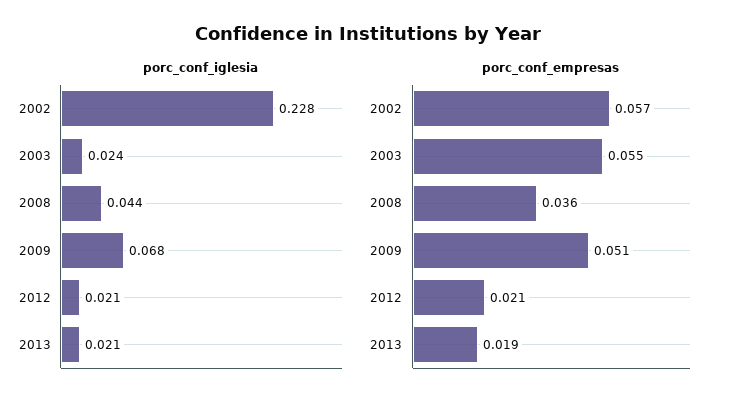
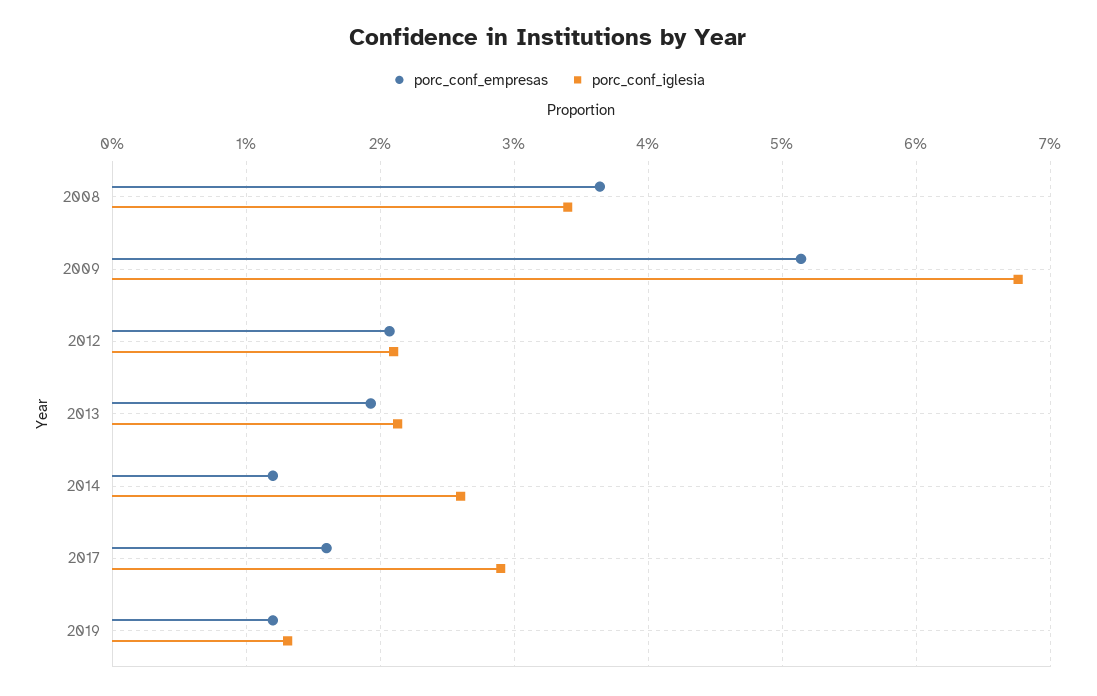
porc_conf_iglesia, 2002: 0.228 -> none
porc_conf_iglesia, 2003: 0.024 -> none
porc_conf_iglesia, 2008: 0.044 -> 0.034
porc_conf_empresas, 2002: 0.057 -> none
porc_conf_empresas, 2003: 0.055 -> none
porc_conf_empresas, 2014: none -> 0.012
porc_conf_iglesia, 2014: none -> 0.026
porc_conf_empresas, 2017: none -> 0.016
porc_conf_iglesia, 2017: none -> 0.029
porc_conf_empresas, 2019: none -> 0.012
porc_conf_iglesia, 2019: none -> 0.013

